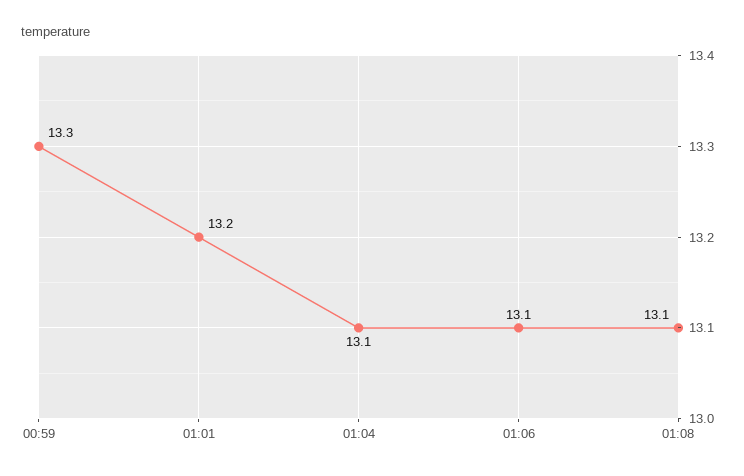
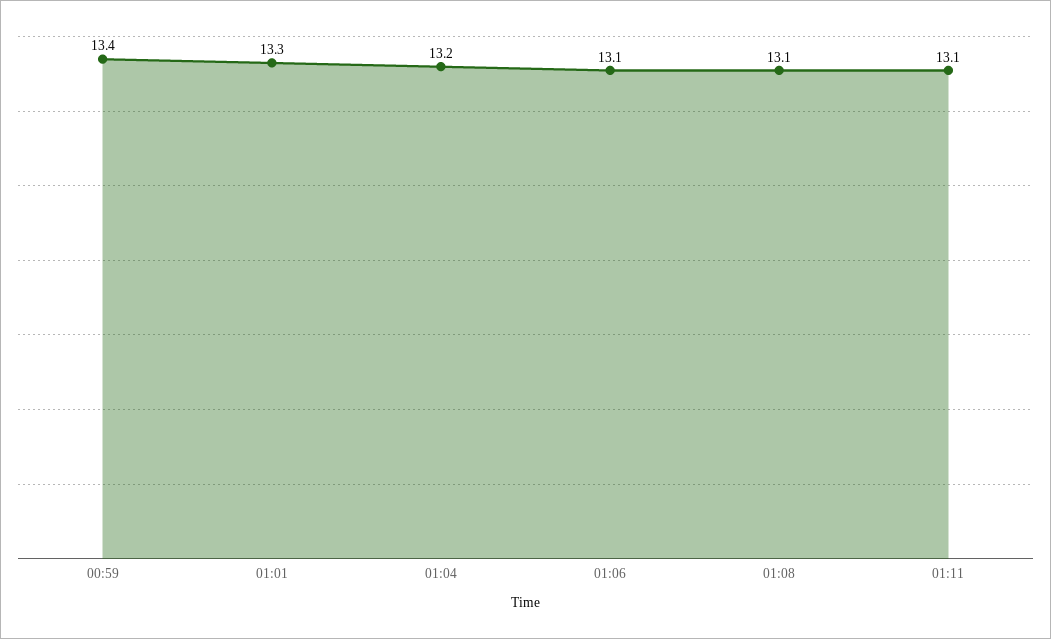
00:59: 13.3 -> 13.4
01:01: 13.2 -> 13.3
01:04: 13.1 -> 13.2
01:11: none -> 13.1

